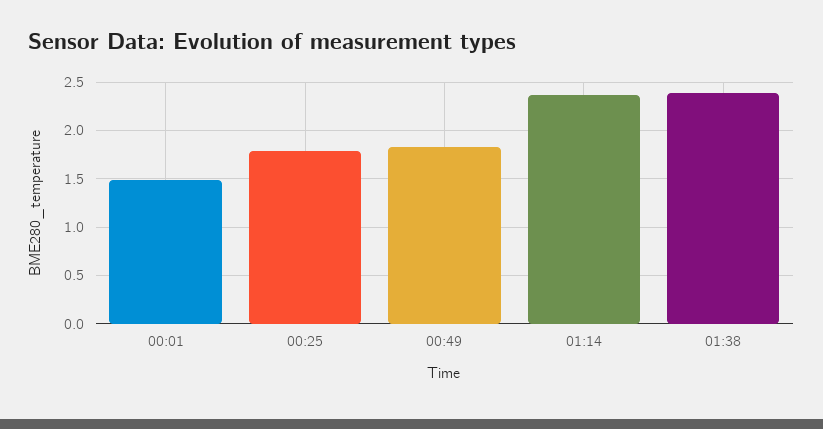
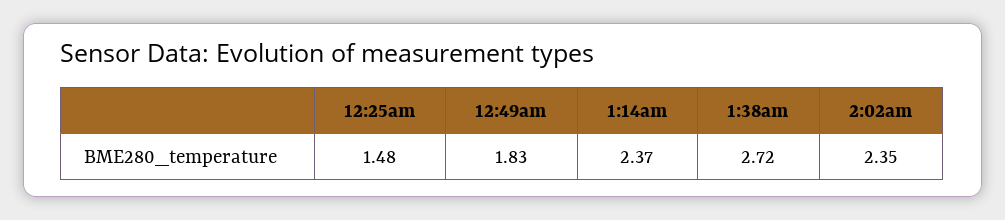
00:01: 1.5 -> none
00:25: 1.8 -> 1.48
01:38: 2.4 -> 2.72
2:02am: none -> 2.35

